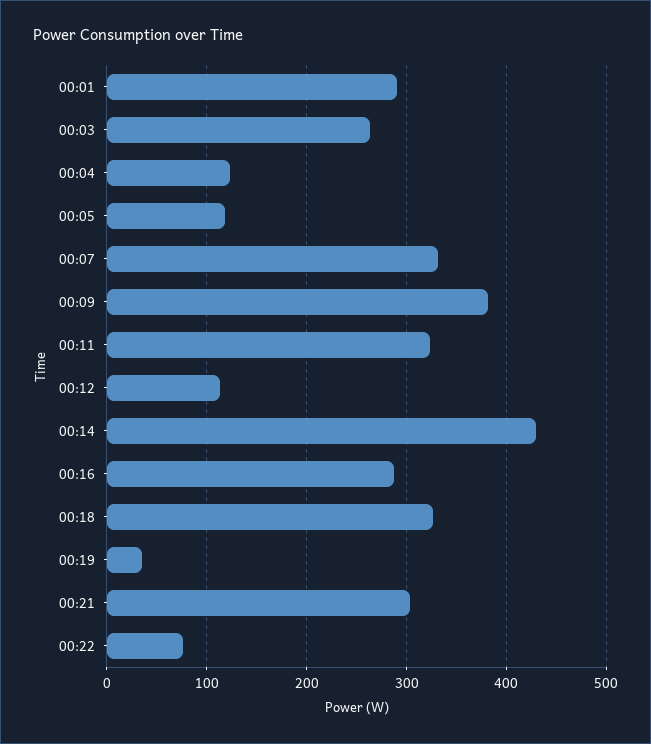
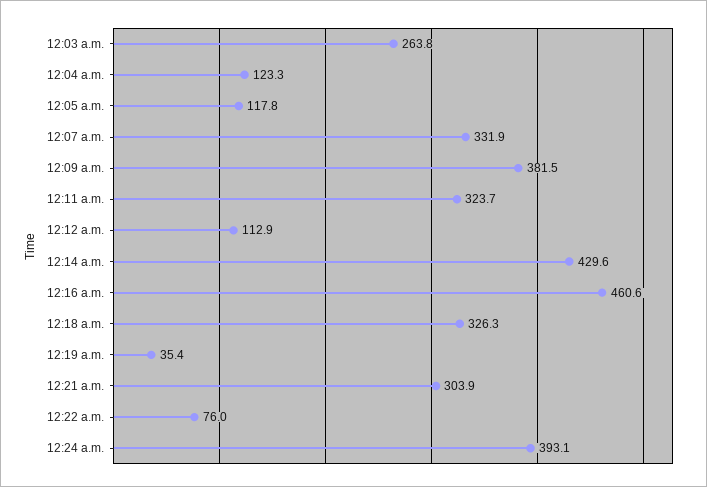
00:01: 290 -> none
00:16: 290 -> 460.6
12:24 a.m.: none -> 393.1

